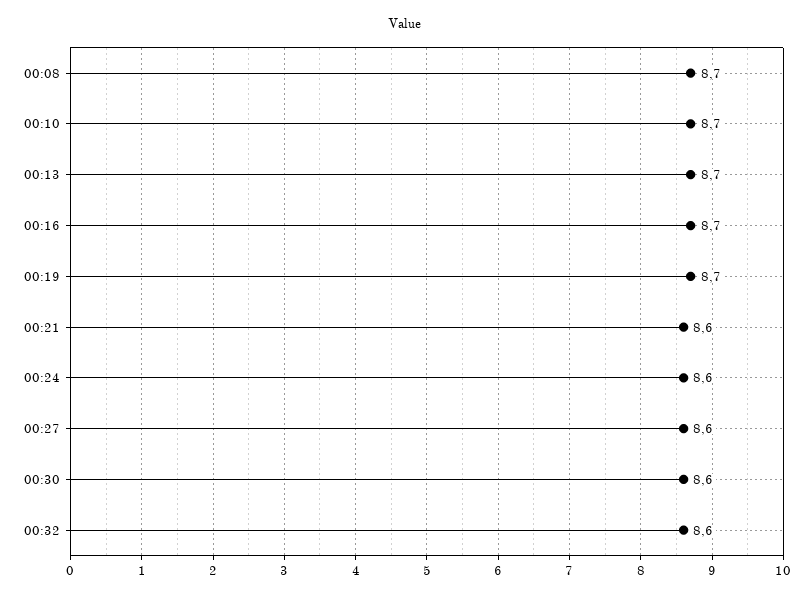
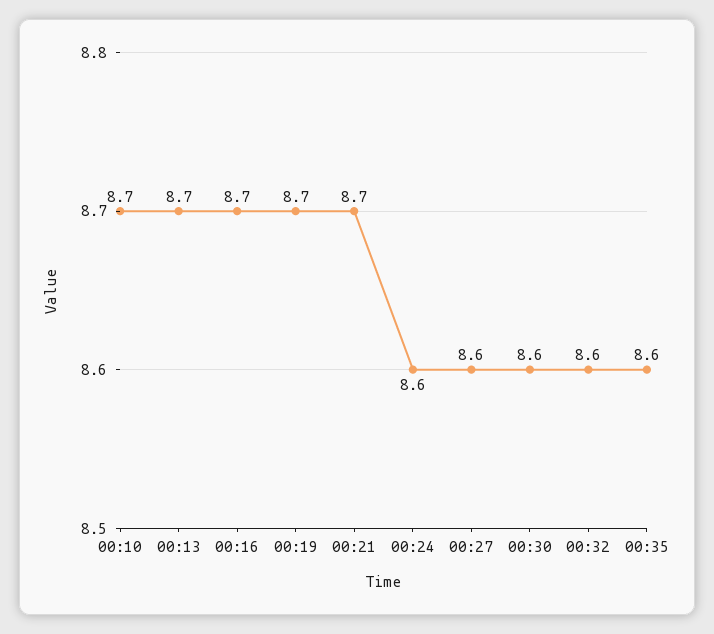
00:08: 8.7 -> none
00:21: 8.6 -> 8.7
00:35: none -> 8.6

